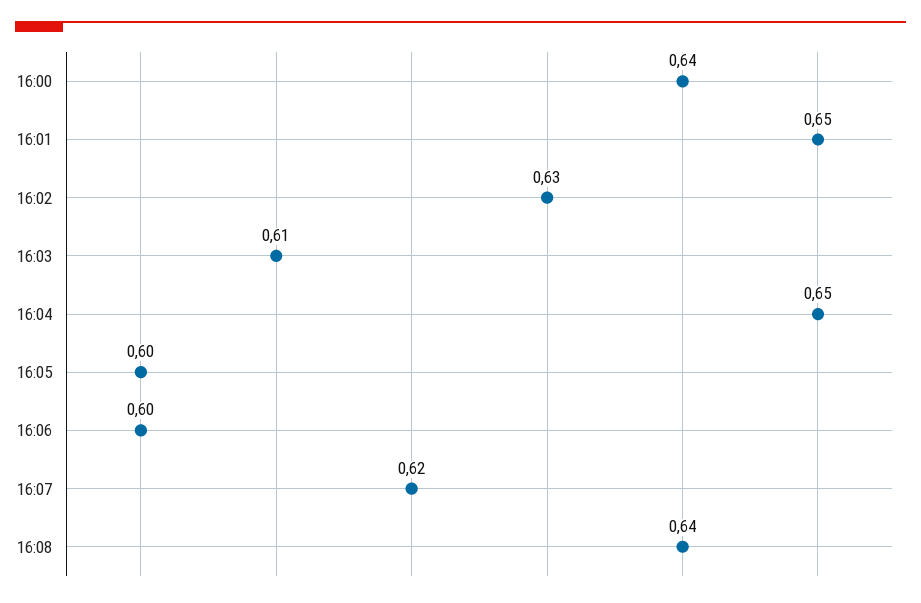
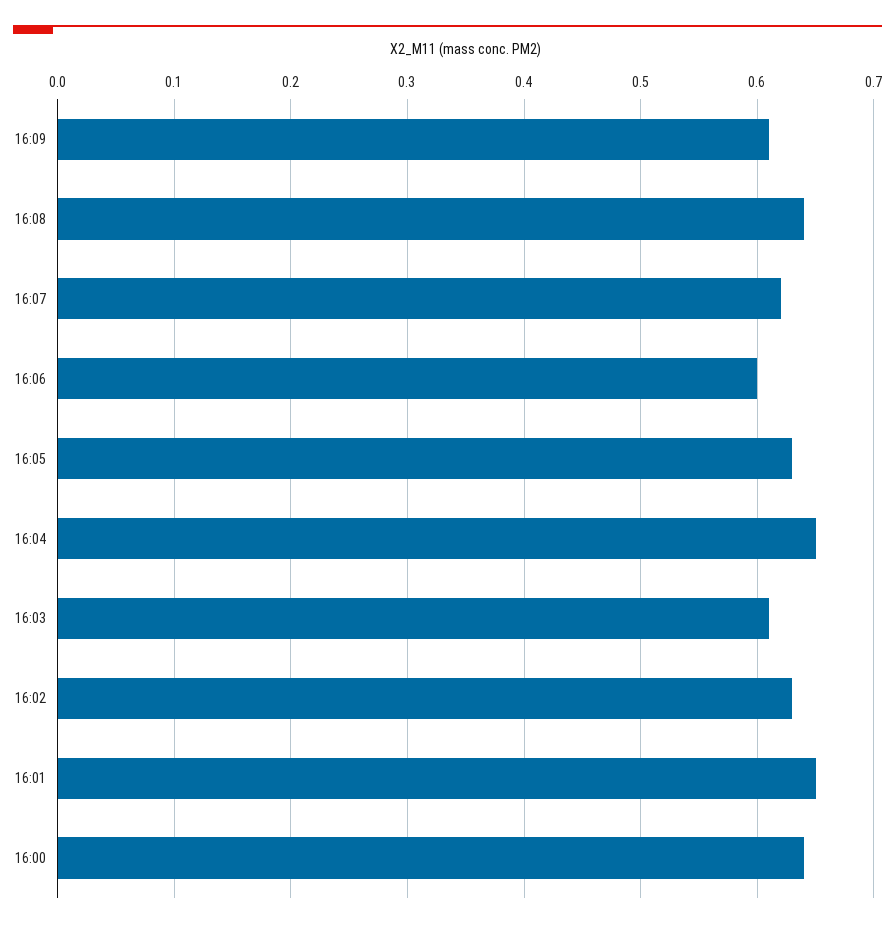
16:05: 0.6 -> 0.63
16:09: none -> 0.61

